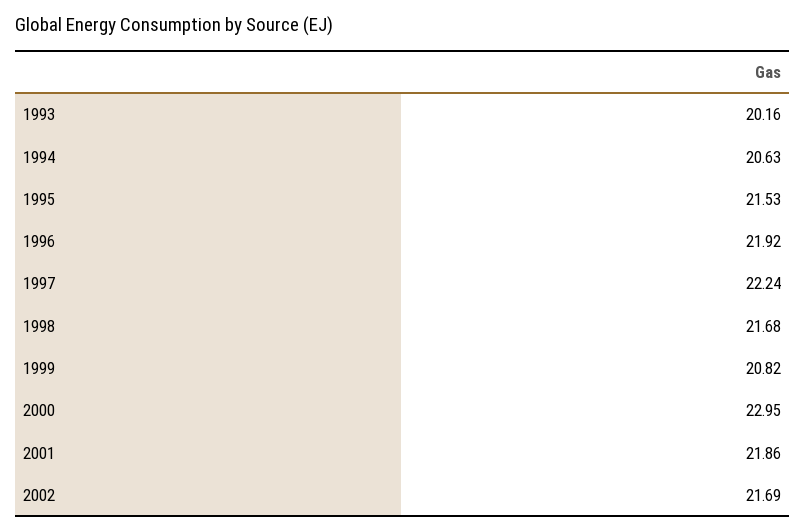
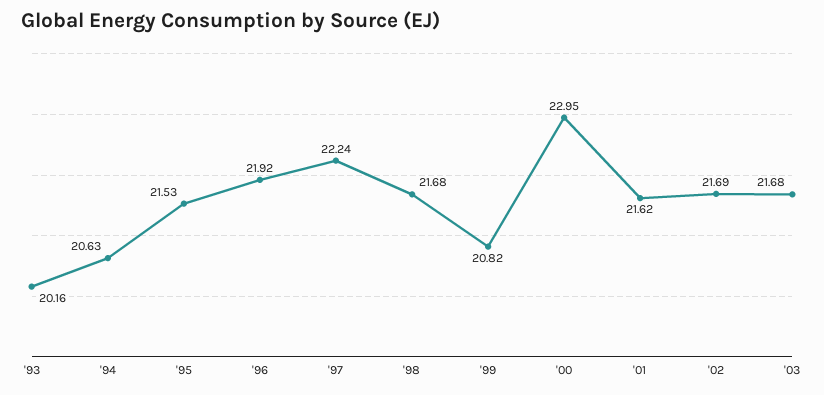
2001: 21.86 -> 21.62
'03: none -> 21.68

